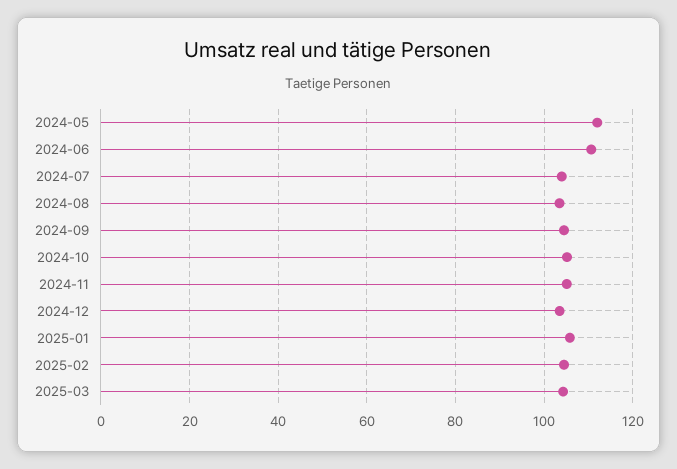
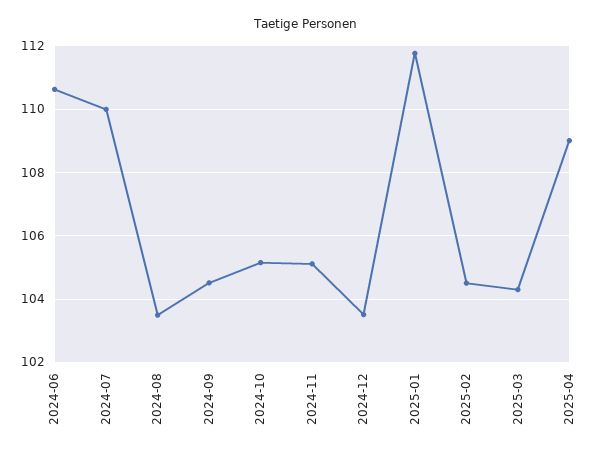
2024-05: 112 -> none
2024-07: 104 -> 110
2025-01: 106 -> 111.8
2025-04: none -> 109

